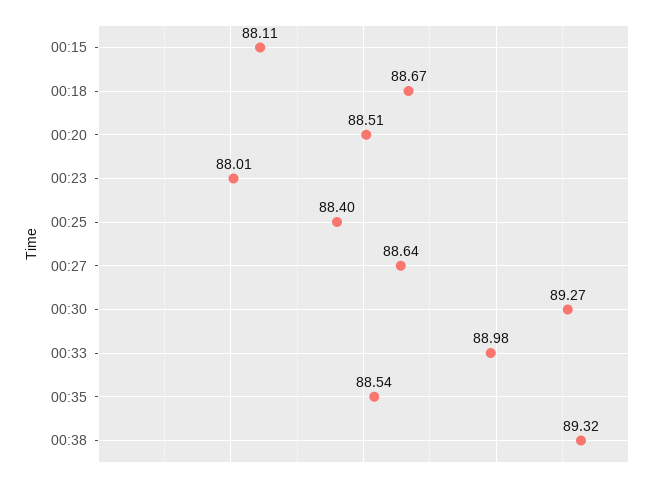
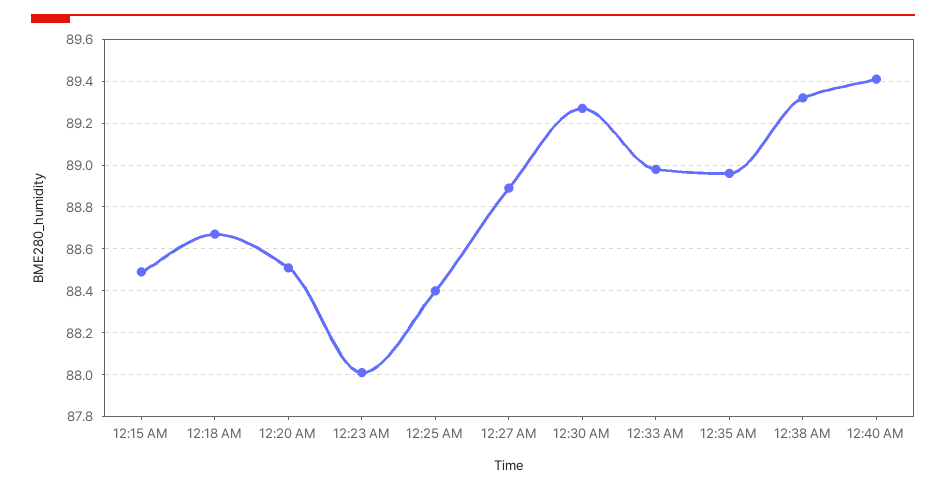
00:15: 88.11 -> 88.5
00:27: 88.64 -> 88.9
00:35: 88.54 -> 88.95
12:40 AM: none -> 89.4

